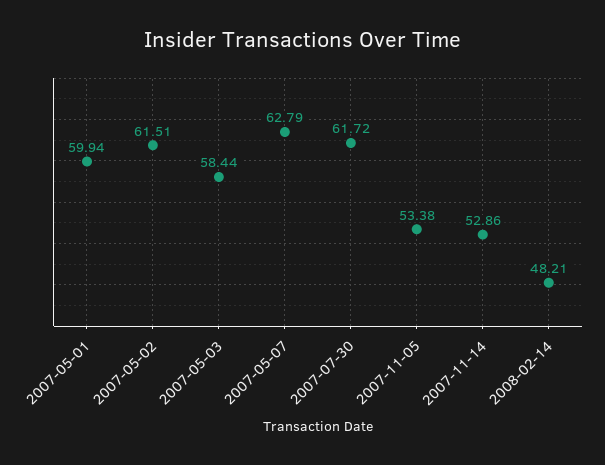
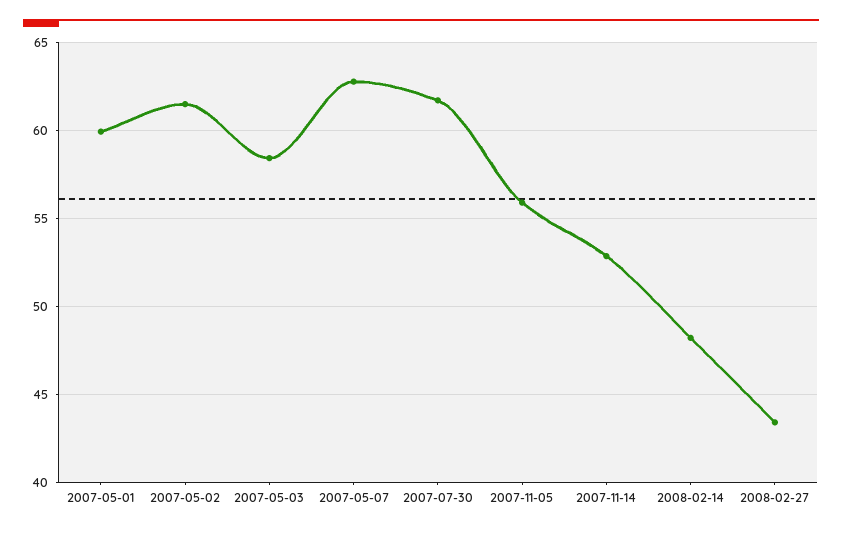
2007-11-05: 53.38 -> 56
2008-02-27: none -> 43.5

